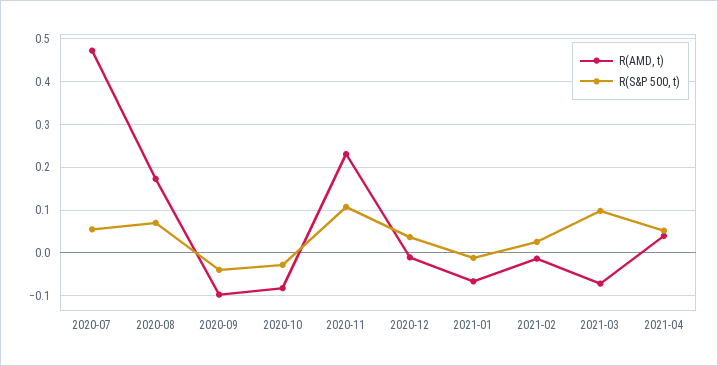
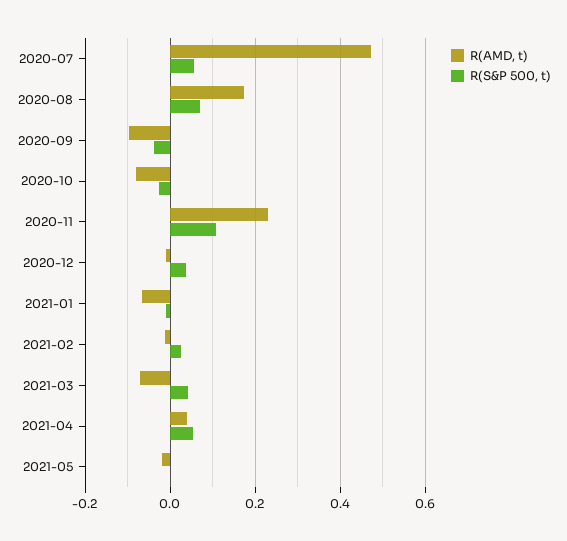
R(S&P 500, t), 2021-03: 0.1 -> 0.04
R(AMD, t), 2021-05: none -> -0.02
R(S&P 500, t), 2021-05: none -> 0

